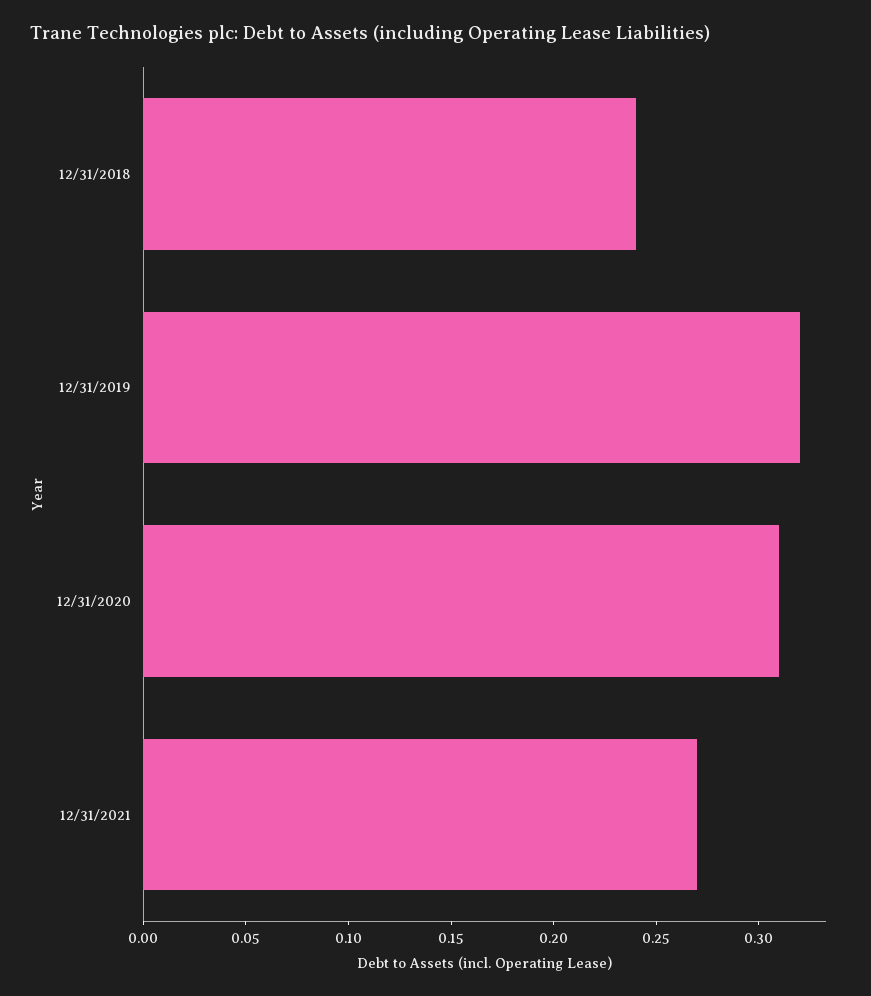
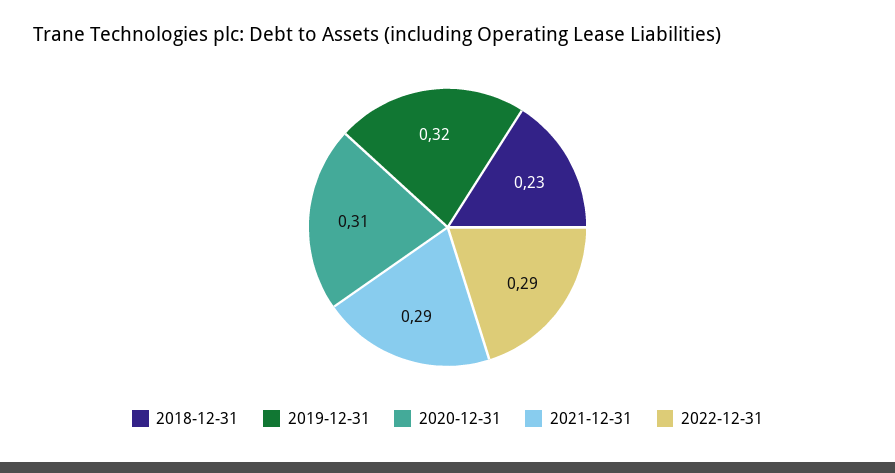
12/31/2018: 0.24 -> 0.23
12/31/2021: 0.27 -> 0.29
2022-12-31: none -> 0.29

